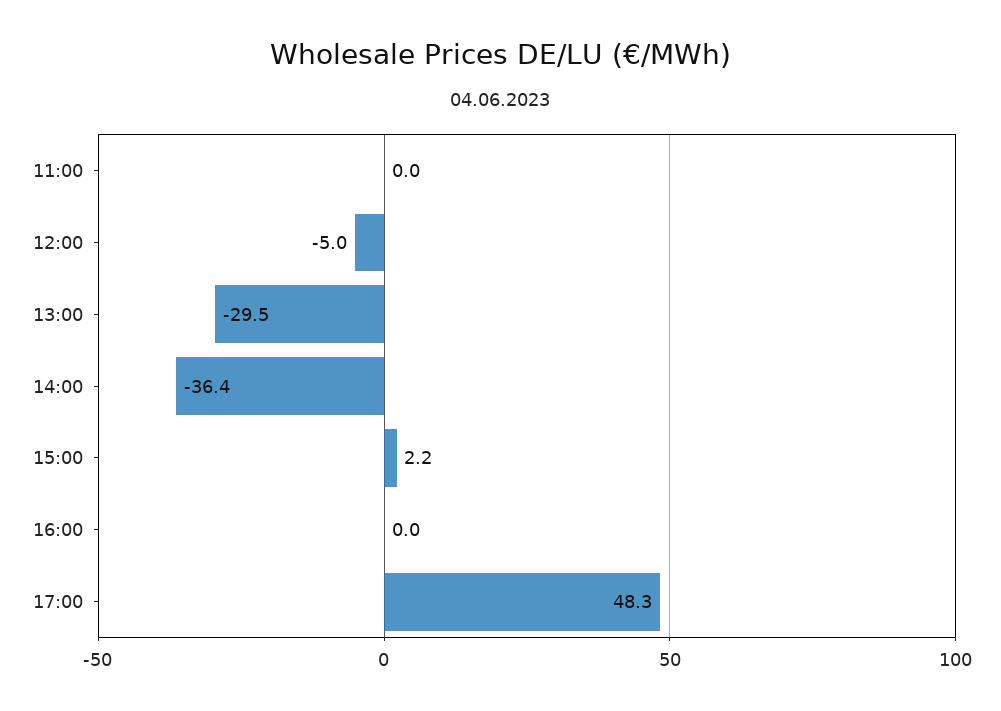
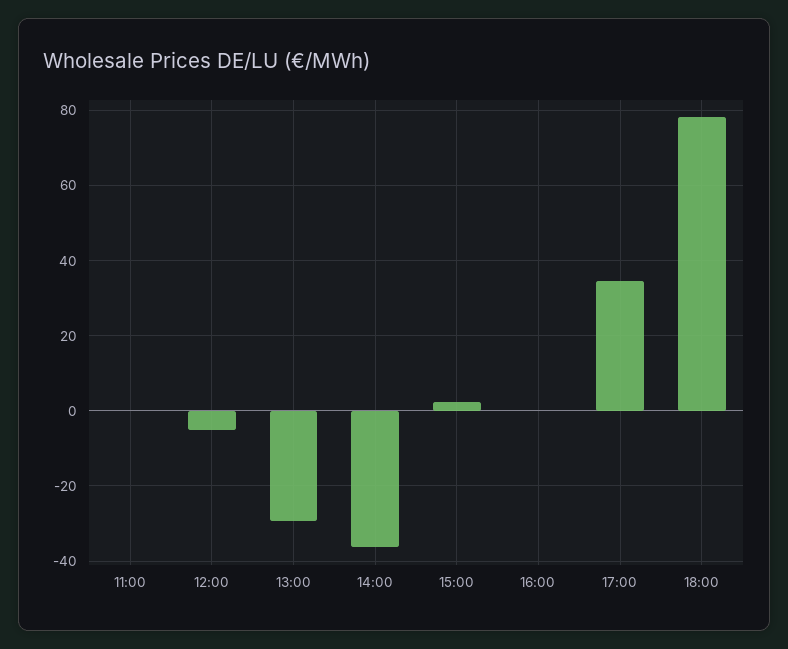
17:00: 48.3 -> 34
18:00: none -> 78

